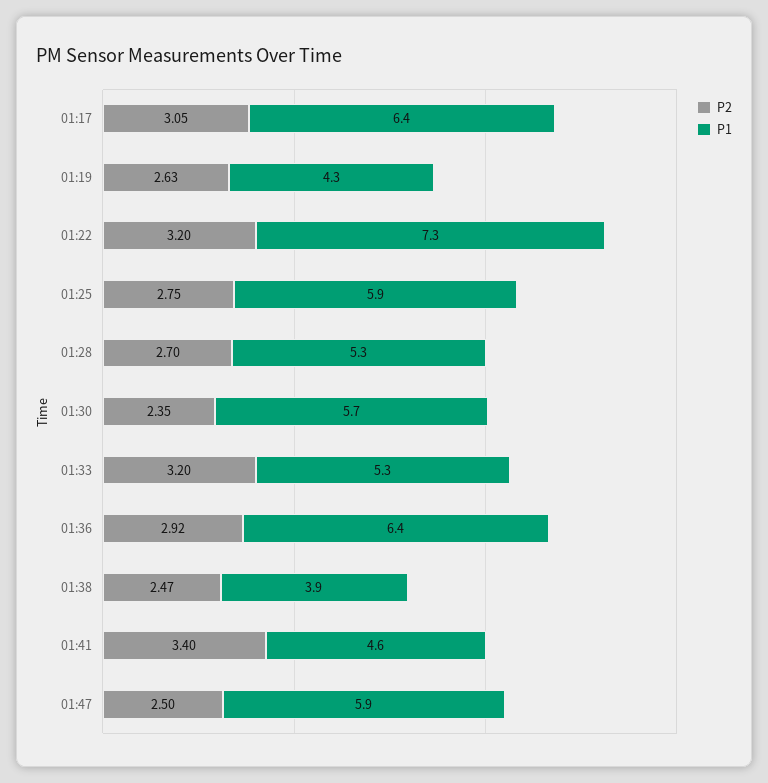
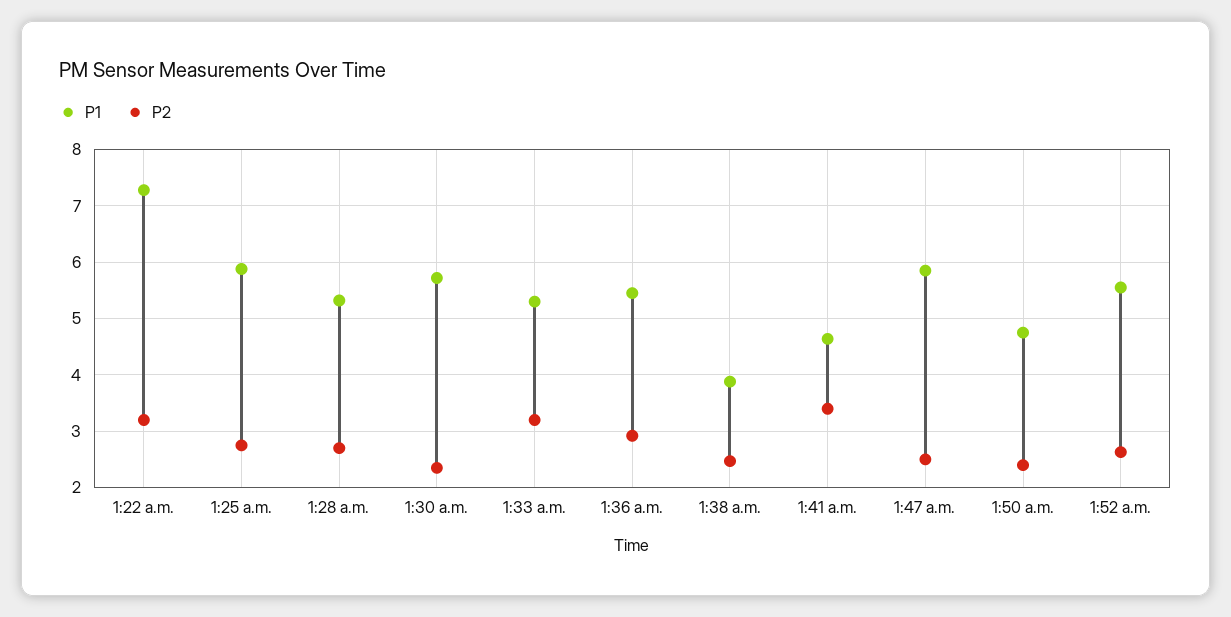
P2, 01:17: 3.05 -> none
P1, 01:17: 6.4 -> none
P2, 01:19: 2.63 -> none
P1, 01:19: 4.3 -> none
P1, 01:36: 6.4 -> 5.4
P1, 1:50 a.m.: none -> 4.8
P2, 1:50 a.m.: none -> 2.4
P1, 1:52 a.m.: none -> 5.6
P2, 1:52 a.m.: none -> 2.6

